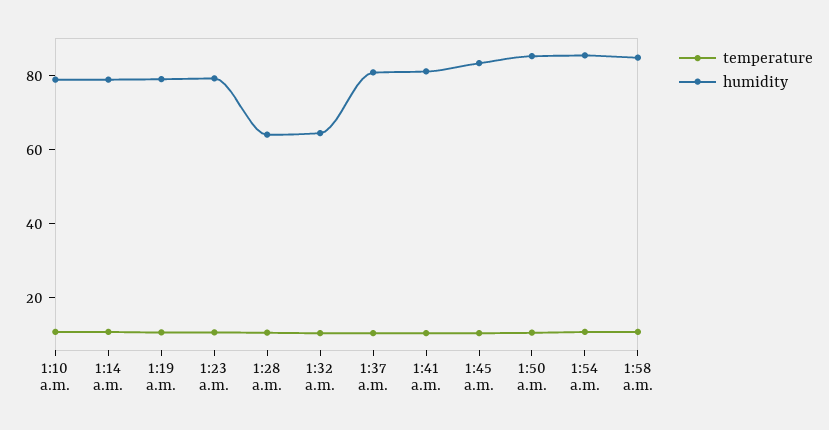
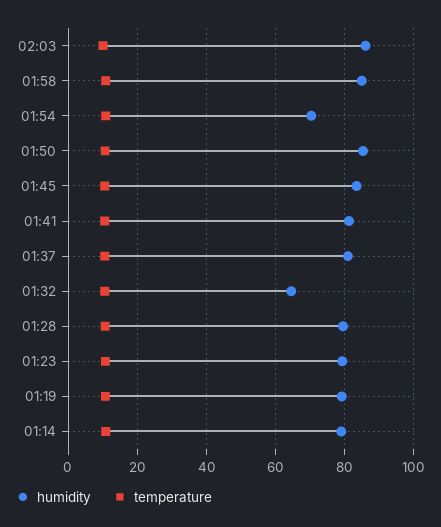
temperature, 1:10 a.m.: 10 -> none
humidity, 1:10 a.m.: 80 -> none
humidity, 1:28 a.m.: 65 -> 80
humidity, 1:54 a.m.: 85 -> 70
humidity, 02:03: none -> 86
temperature, 02:03: none -> 10

